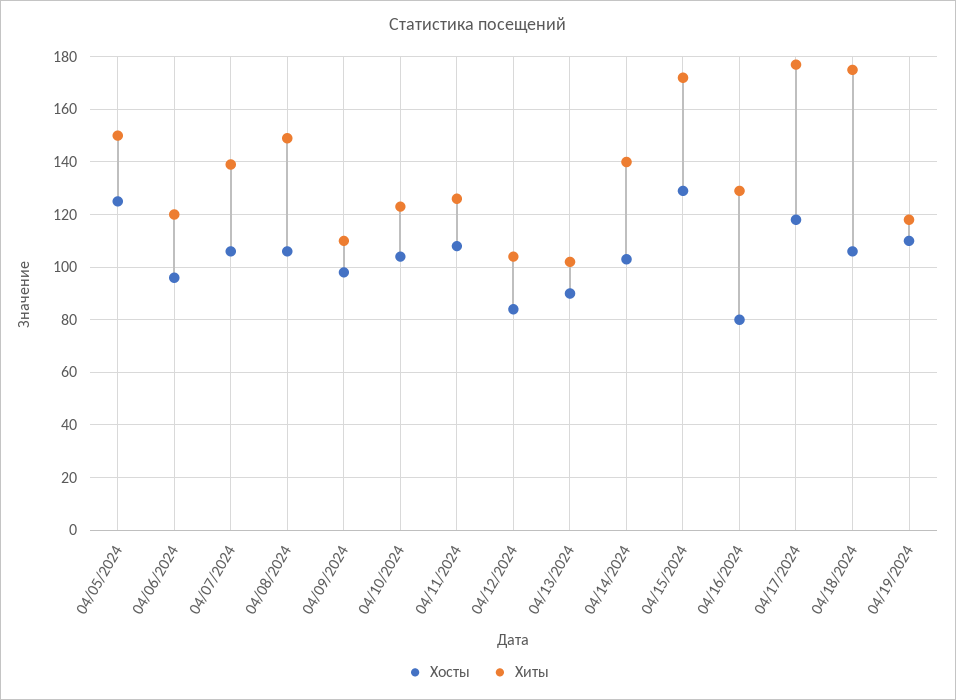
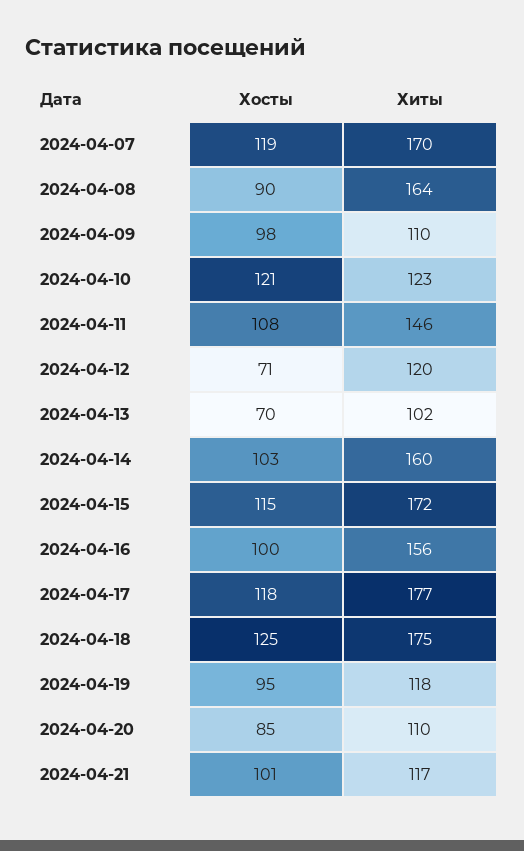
Хосты, 04/05/2024: 125 -> none
Хиты, 04/05/2024: 150 -> none
Хосты, 04/06/2024: 95 -> none
Хиты, 04/06/2024: 120 -> none
Хосты, 04/07/2024: 105 -> 119
Хиты, 04/07/2024: 140 -> 170
Хосты, 04/08/2024: 105 -> 90
Хиты, 04/08/2024: 150 -> 164
Хосты, 04/10/2024: 105 -> 121
Хиты, 04/11/2024: 125 -> 146
Хосты, 04/12/2024: 85 -> 71
Хиты, 04/12/2024: 105 -> 120
Хосты, 04/13/2024: 90 -> 70
Хиты, 04/14/2024: 140 -> 160
Хосты, 04/15/2024: 130 -> 115
Хосты, 04/16/2024: 80 -> 100
Хиты, 04/16/2024: 130 -> 156
Хосты, 04/18/2024: 105 -> 125
Хосты, 04/19/2024: 110 -> 95
Хосты, 2024-04-20: none -> 85
Хиты, 2024-04-20: none -> 110
Хосты, 2024-04-21: none -> 101
Хиты, 2024-04-21: none -> 117

